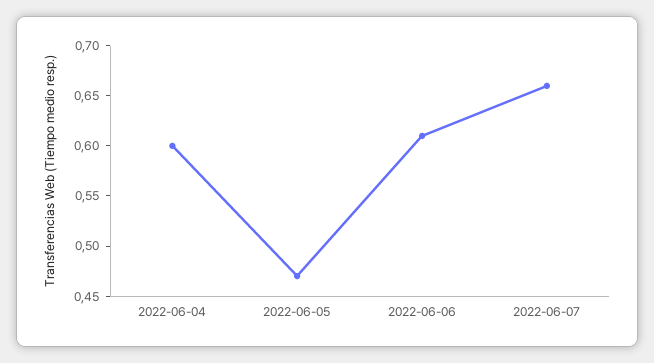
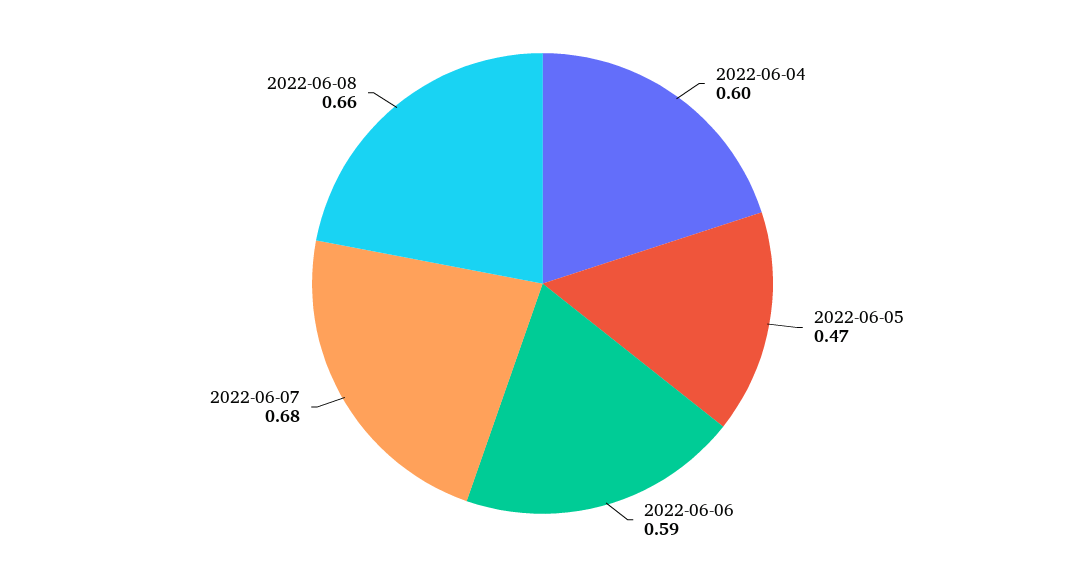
2022-06-06: 0.61 -> 0.59
2022-06-07: 0.66 -> 0.68
2022-06-08: none -> 0.66

